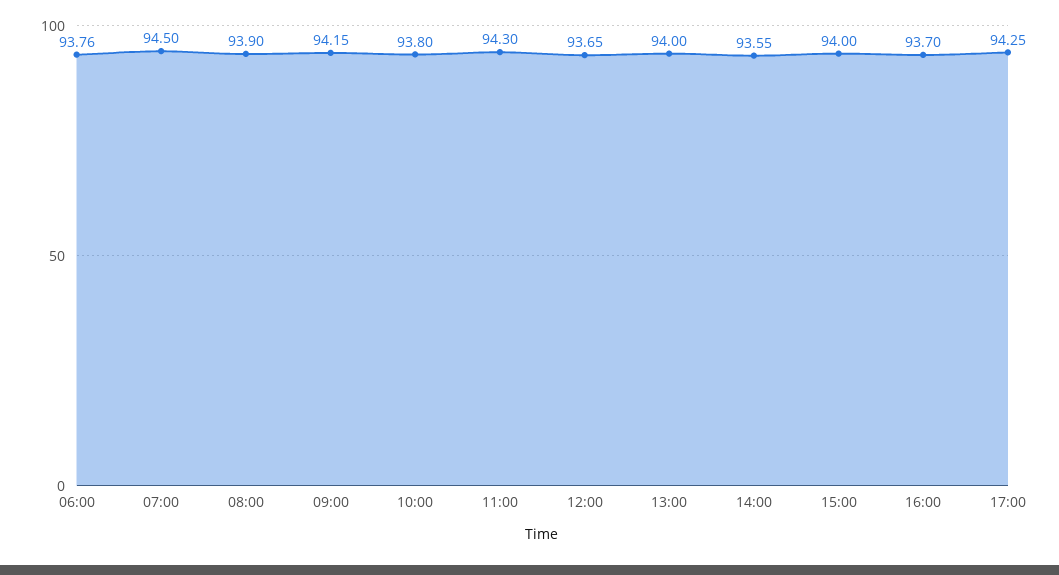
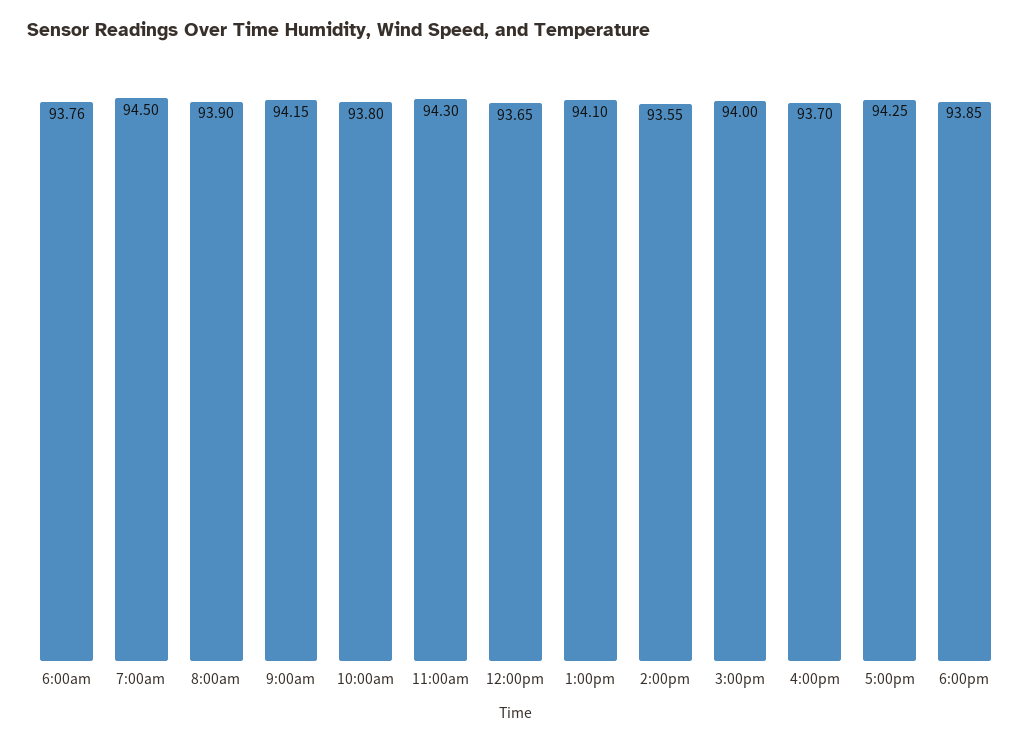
13:00: 94 -> 94.1
6:00pm: none -> 93.85

